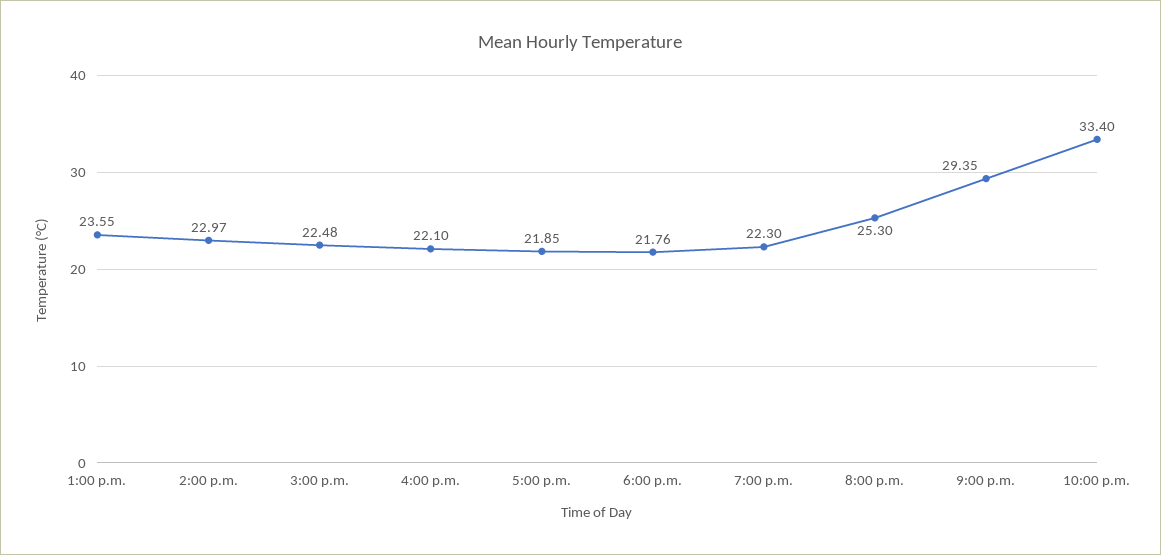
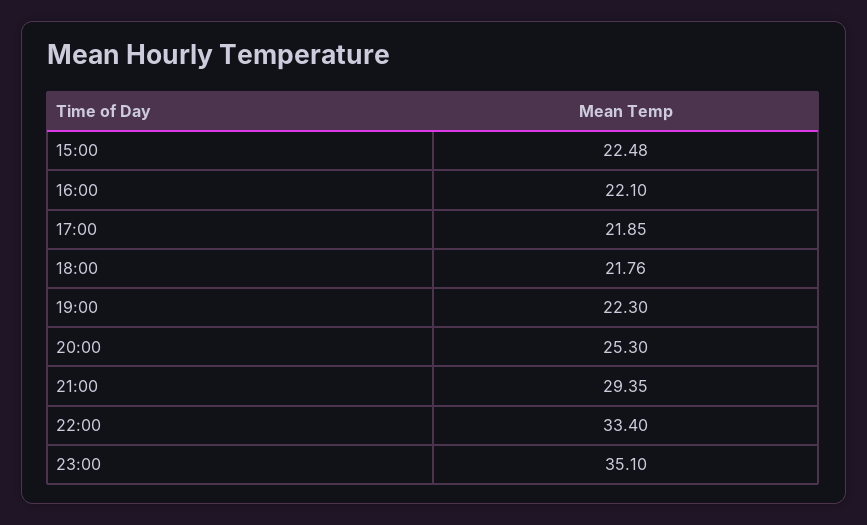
1:00 p.m.: 23.55 -> none
2:00 p.m.: 22.97 -> none
23:00: none -> 35.1

